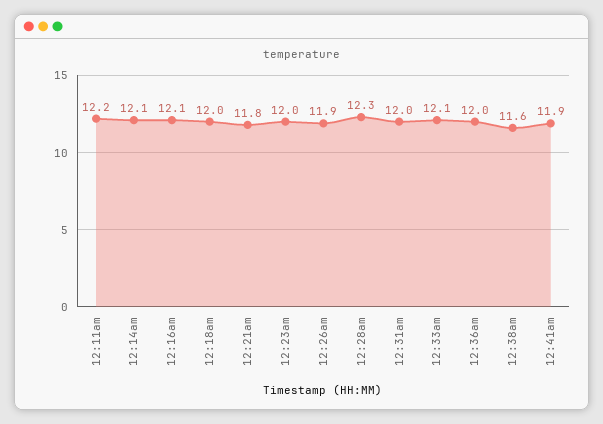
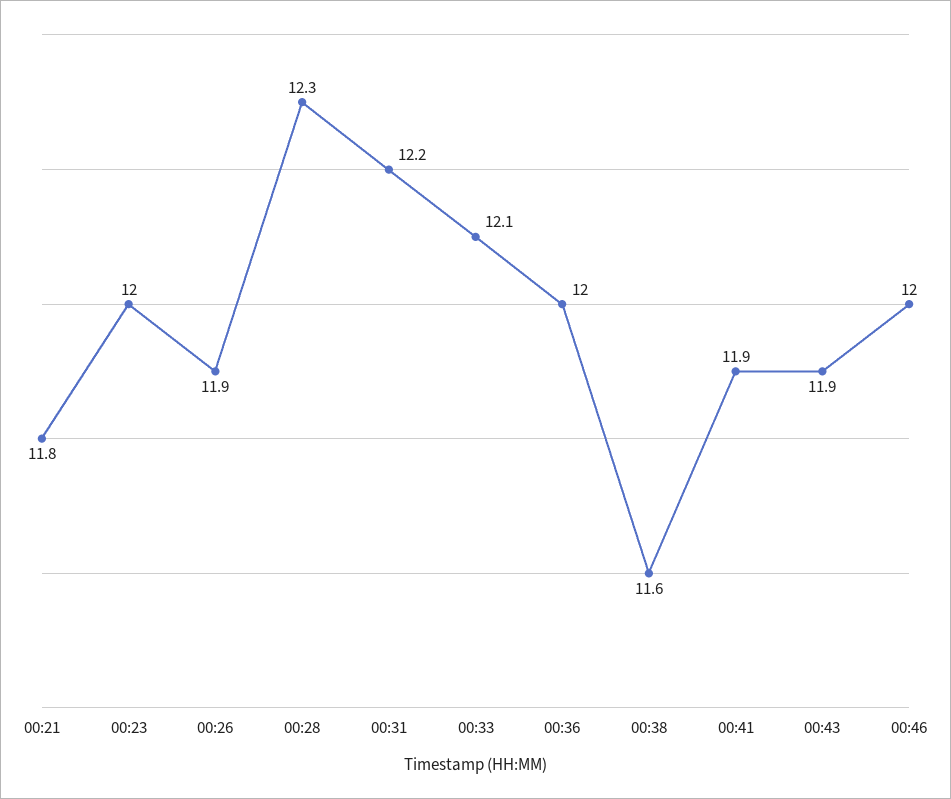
12:11am: 12.2 -> none
12:14am: 12.1 -> none
12:16am: 12.1 -> none
12:18am: 12 -> none
12:31am: 12 -> 12.2
00:43: none -> 11.9
00:46: none -> 12

